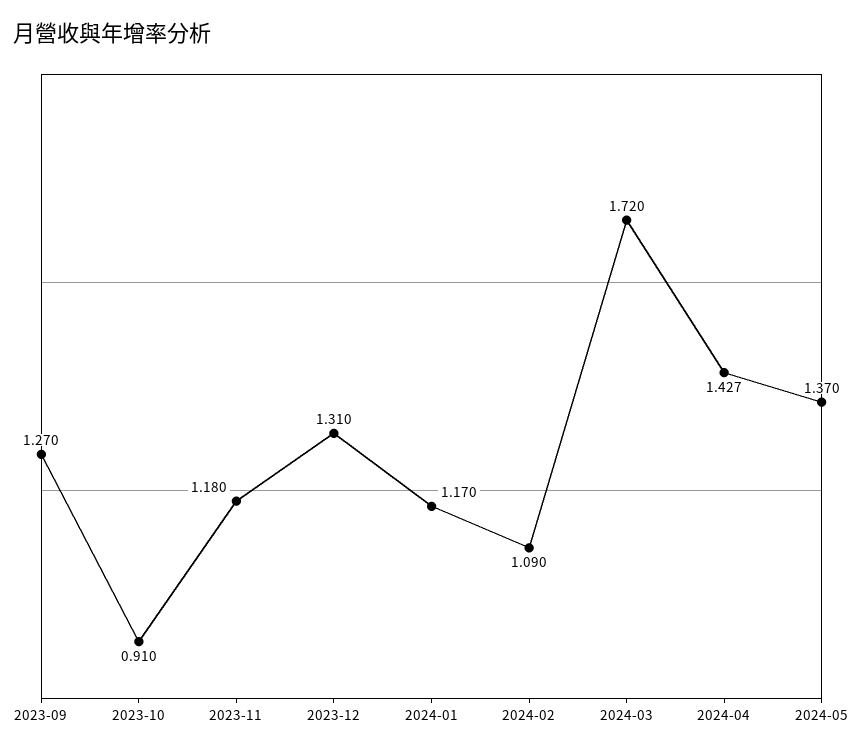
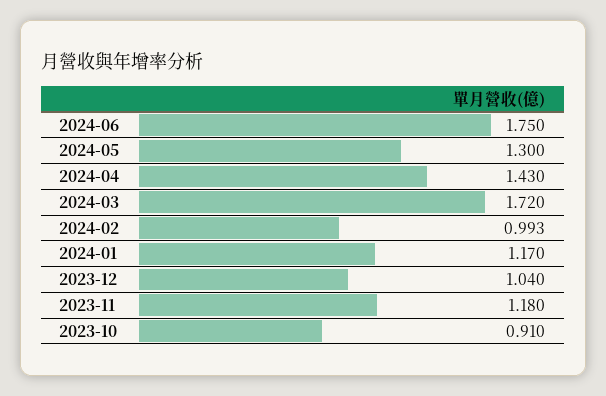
2023-09: 1.27 -> none
2023-12: 1.31 -> 1.04
2024-02: 1.09 -> 0.993
2024-04: 1.427 -> 1.43
2024-05: 1.37 -> 1.3
2024-06: none -> 1.75

